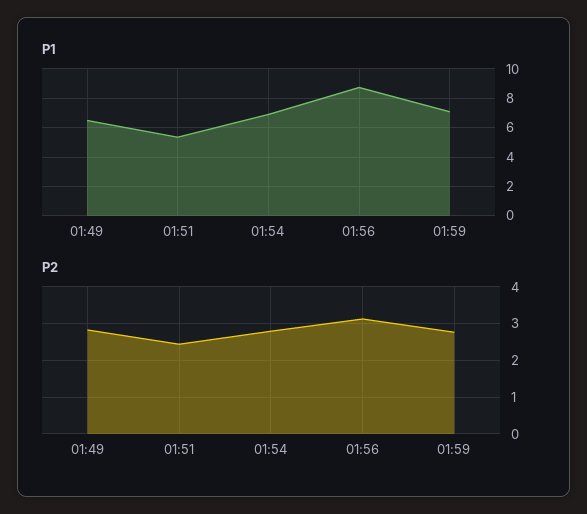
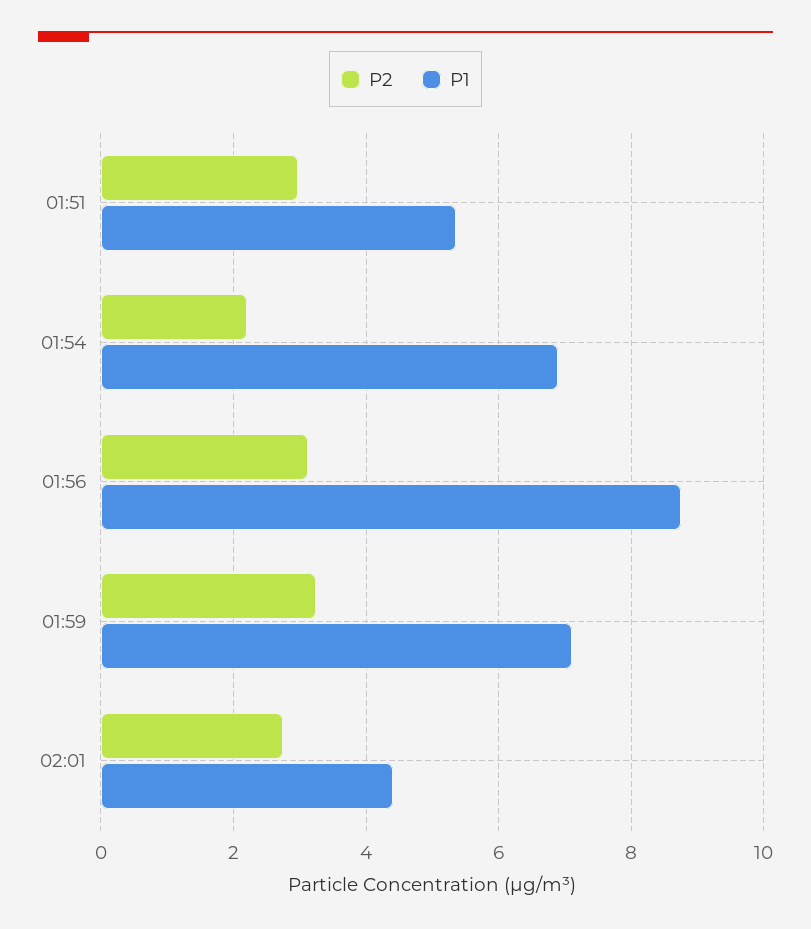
P1, 01:49: 6.5 -> none
P2, 01:49: 2.8 -> none
P2, 01:51: 2.4 -> 3
P2, 01:54: 2.8 -> 2.2
P2, 01:59: 2.8 -> 3.2
P2, 02:01: none -> 2.8
P1, 02:01: none -> 4.4

